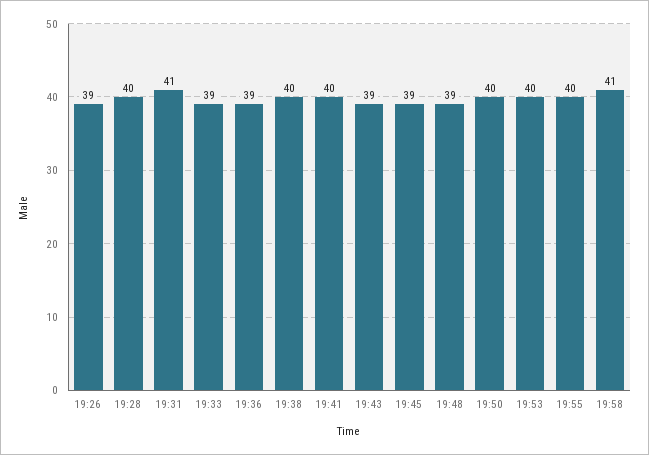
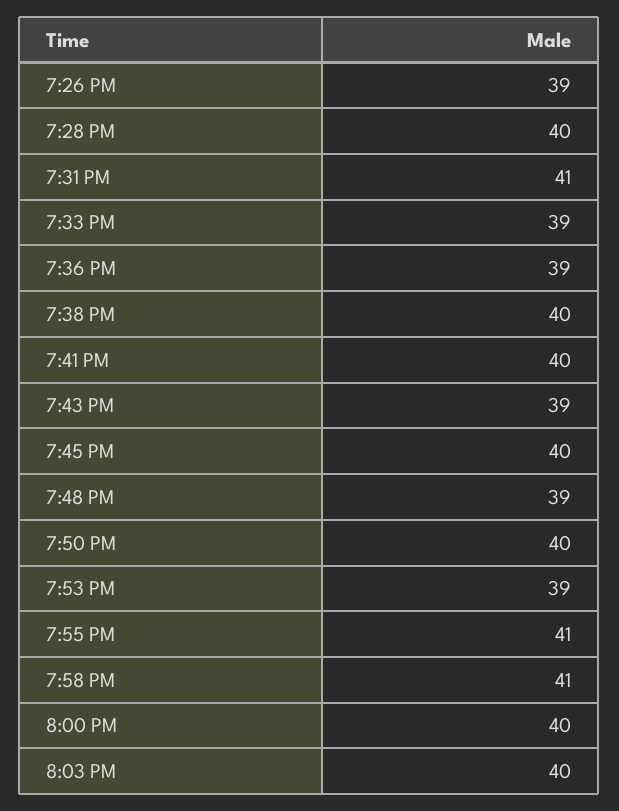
19:45: 39 -> 40
19:53: 40 -> 39
19:55: 40 -> 41
8:00 PM: none -> 40
8:03 PM: none -> 40

